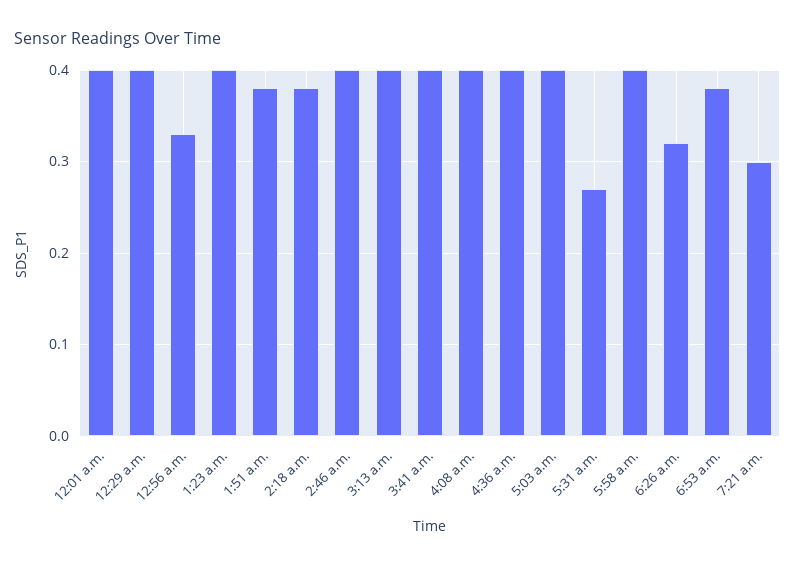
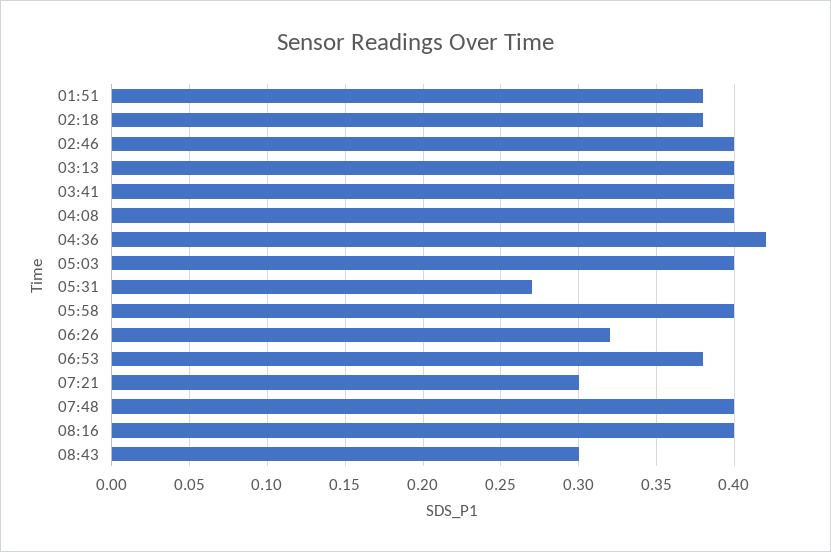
12:01 a.m.: 0.4 -> none
12:29 a.m.: 0.4 -> none
12:56 a.m.: 0.33 -> none
1:23 a.m.: 0.4 -> none
4:36 a.m.: 0.4 -> 0.42
07:48: none -> 0.4
08:16: none -> 0.4
08:43: none -> 0.3

